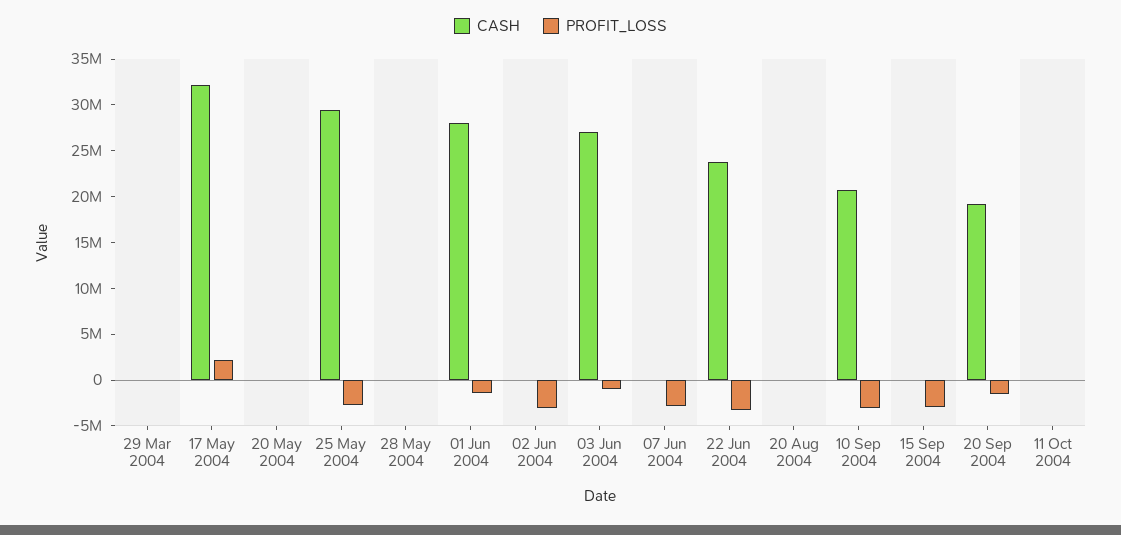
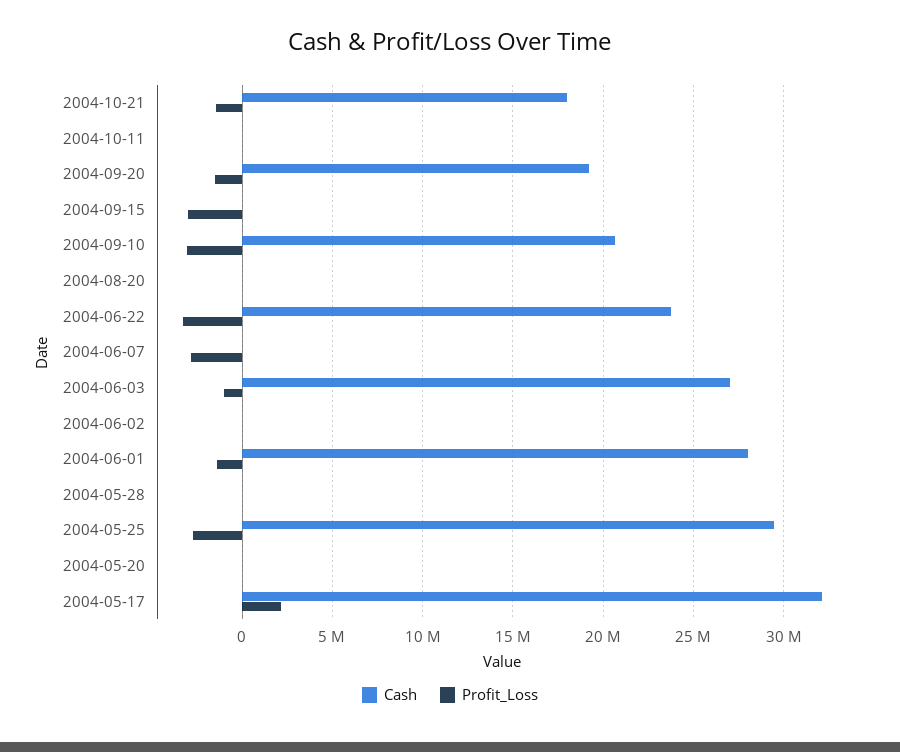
CASH, 29 Mar 2004: 0 -> none
PROFIT_LOSS, 29 Mar 2004: 0 -> none
PROFIT_LOSS, 02 Jun 2004: -3000000 -> 0
CASH, 2004-10-21: none -> 18000000
PROFIT_LOSS, 2004-10-21: none -> -1500000

